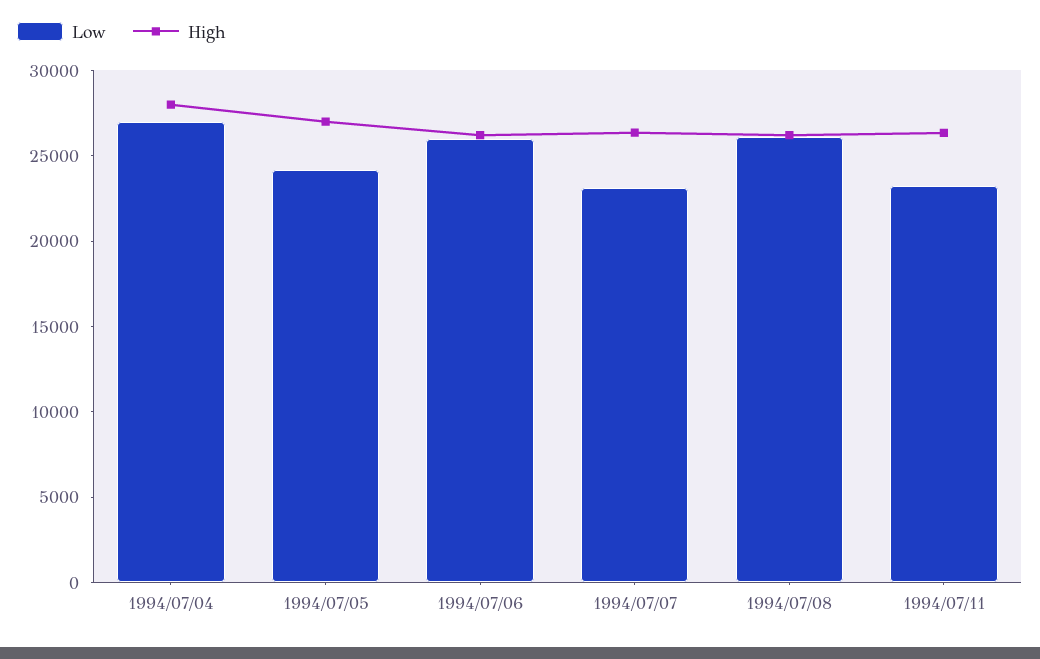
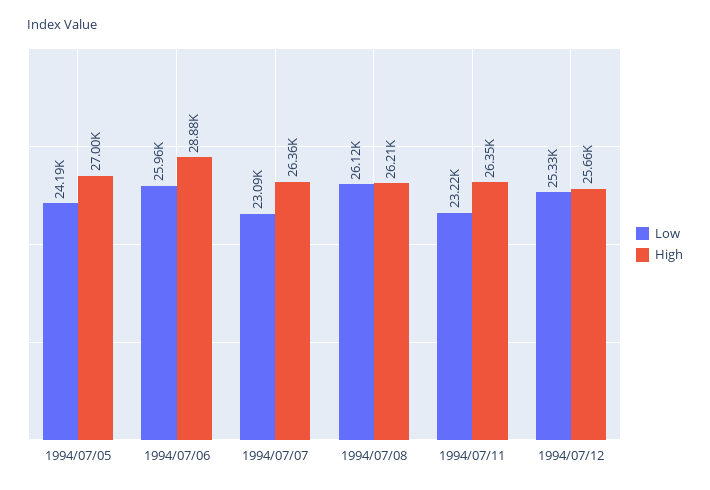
Low, 1994/07/04: 27000 -> none
High, 1994/07/04: 28000 -> none
High, 1994/07/06: 26000 -> 28880
Low, 1994/07/12: none -> 25330
High, 1994/07/12: none -> 25660

